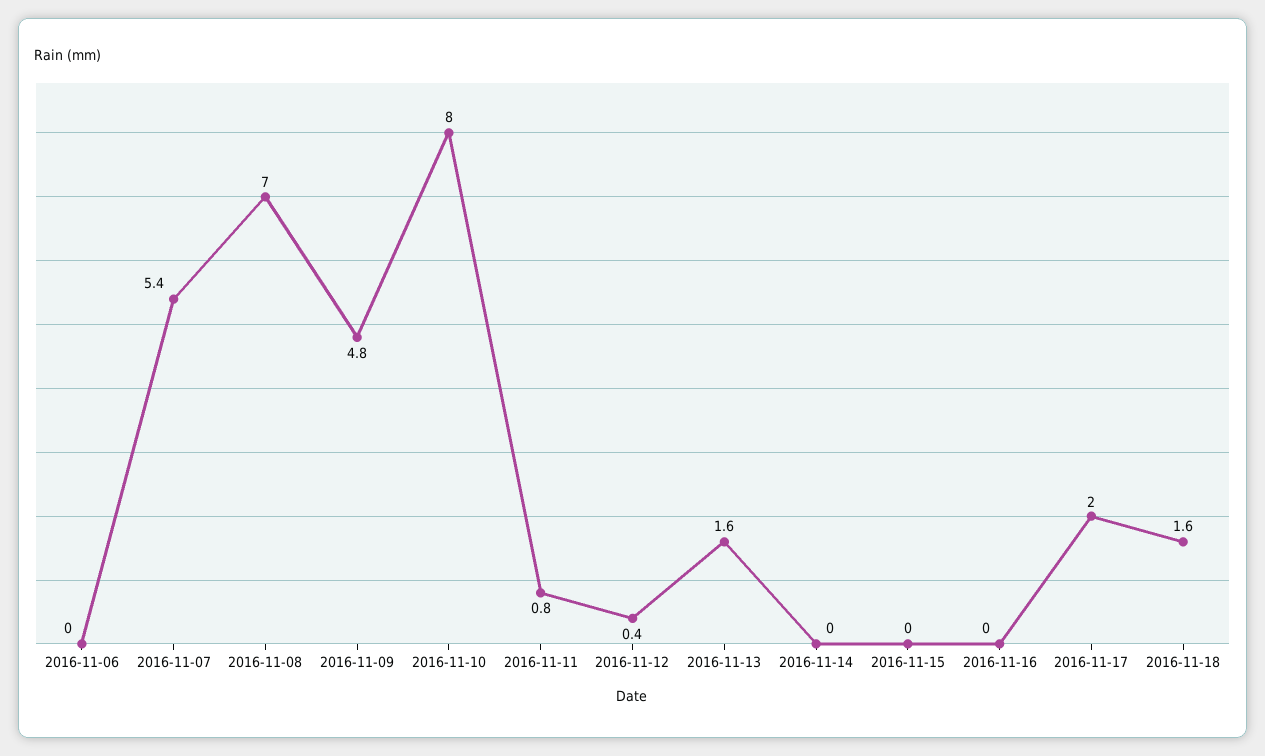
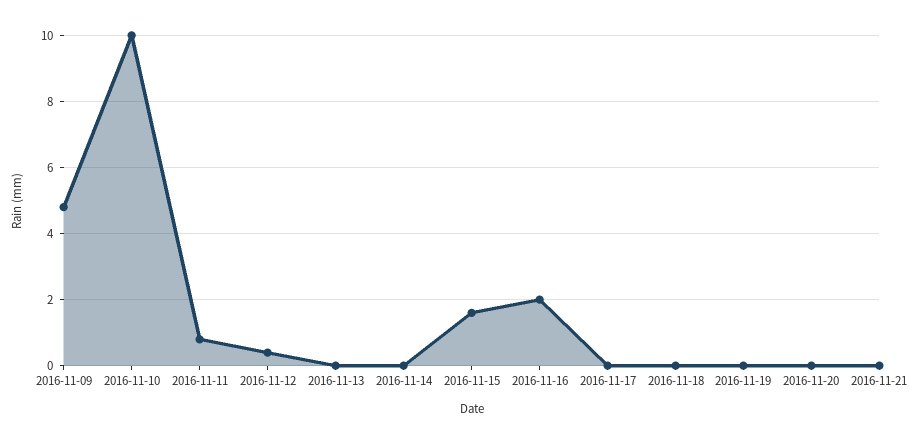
2016-11-06: 0 -> none
2016-11-07: 5.4 -> none
2016-11-08: 7 -> none
2016-11-10: 8 -> 10
2016-11-13: 1.6 -> 0
2016-11-15: 0 -> 1.5
2016-11-16: 0 -> 2
2016-11-17: 2 -> 0
2016-11-18: 1.6 -> 0
2016-11-19: none -> 0
2016-11-20: none -> 0
2016-11-21: none -> 0

